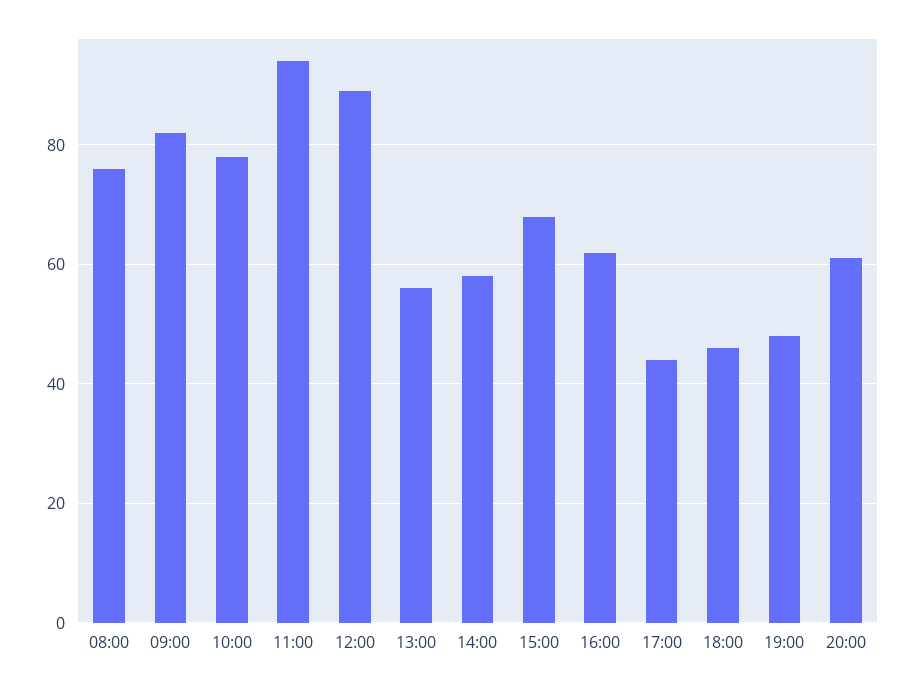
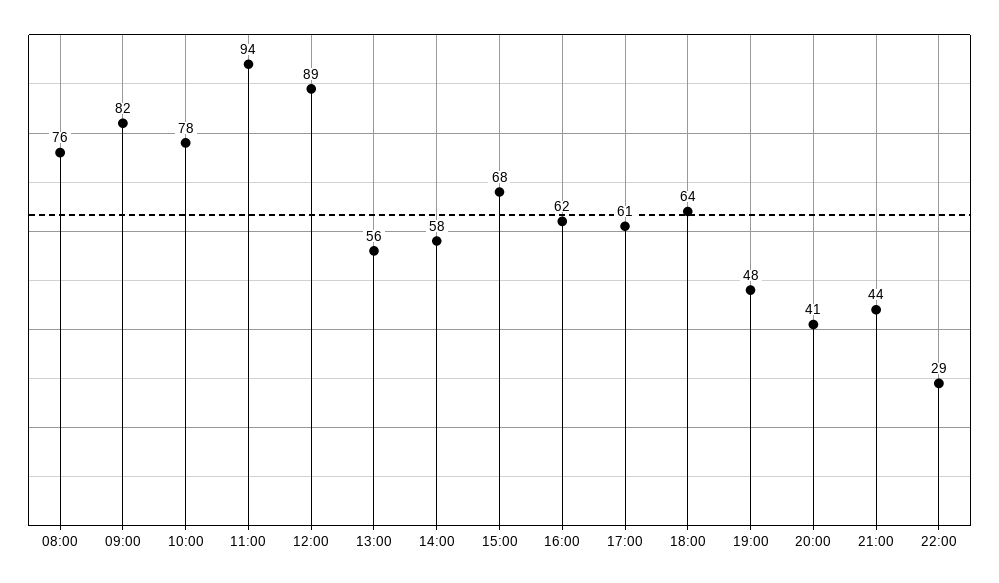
17:00: 45 -> 61
18:00: 45 -> 64
20:00: 60 -> 41
21:00: none -> 44
22:00: none -> 29

